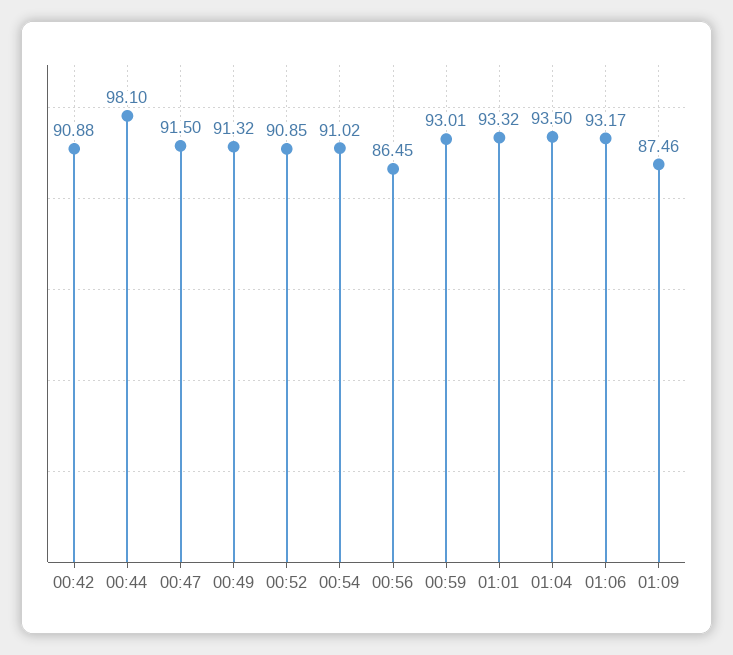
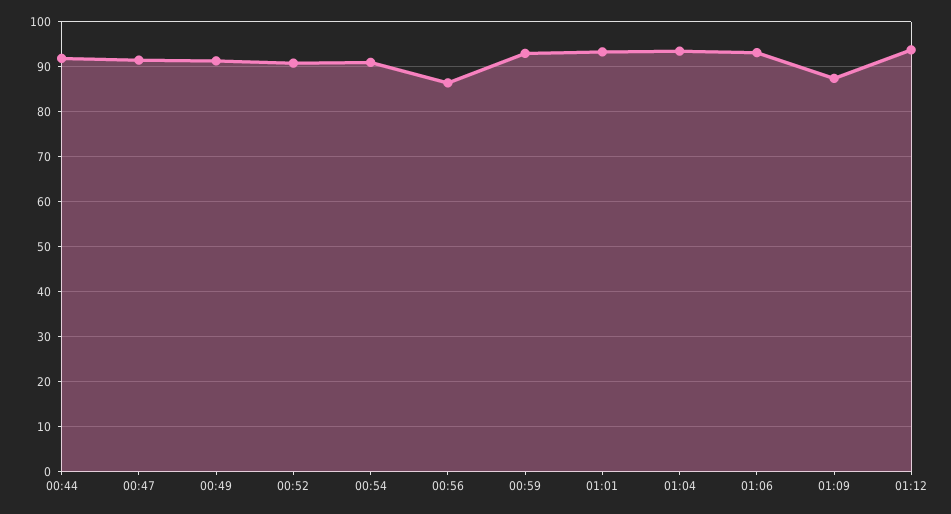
00:42: 90.88 -> none
00:44: 98.1 -> 92
01:12: none -> 94

